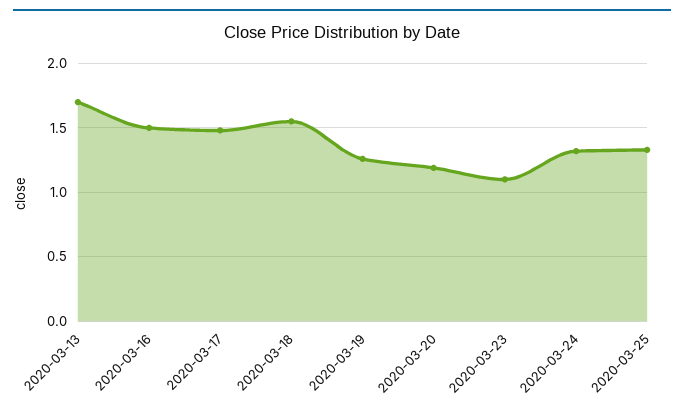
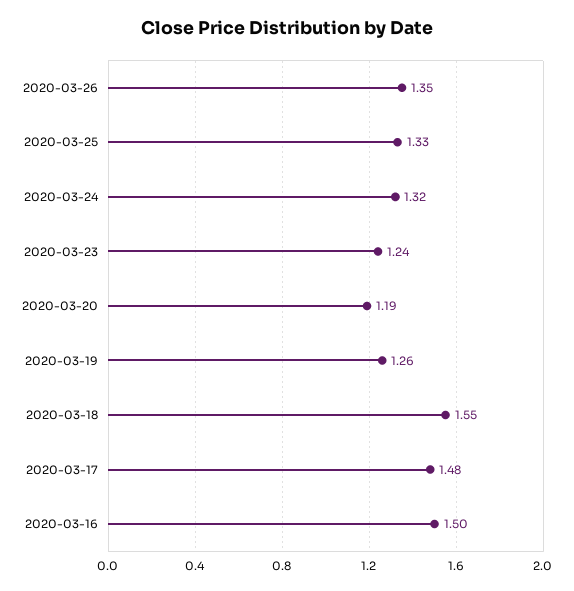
2020-03-13: 1.7 -> none
2020-03-23: 1.1 -> 1.24
2020-03-26: none -> 1.35

